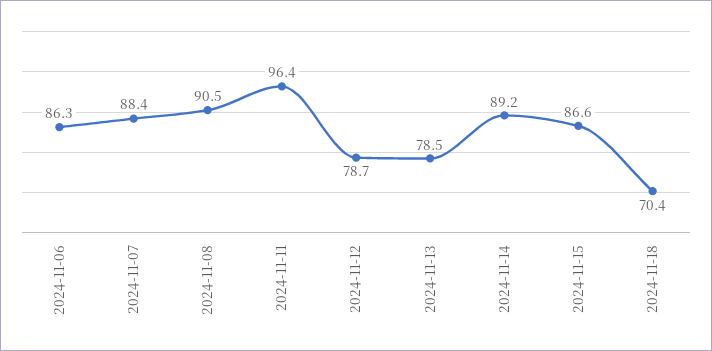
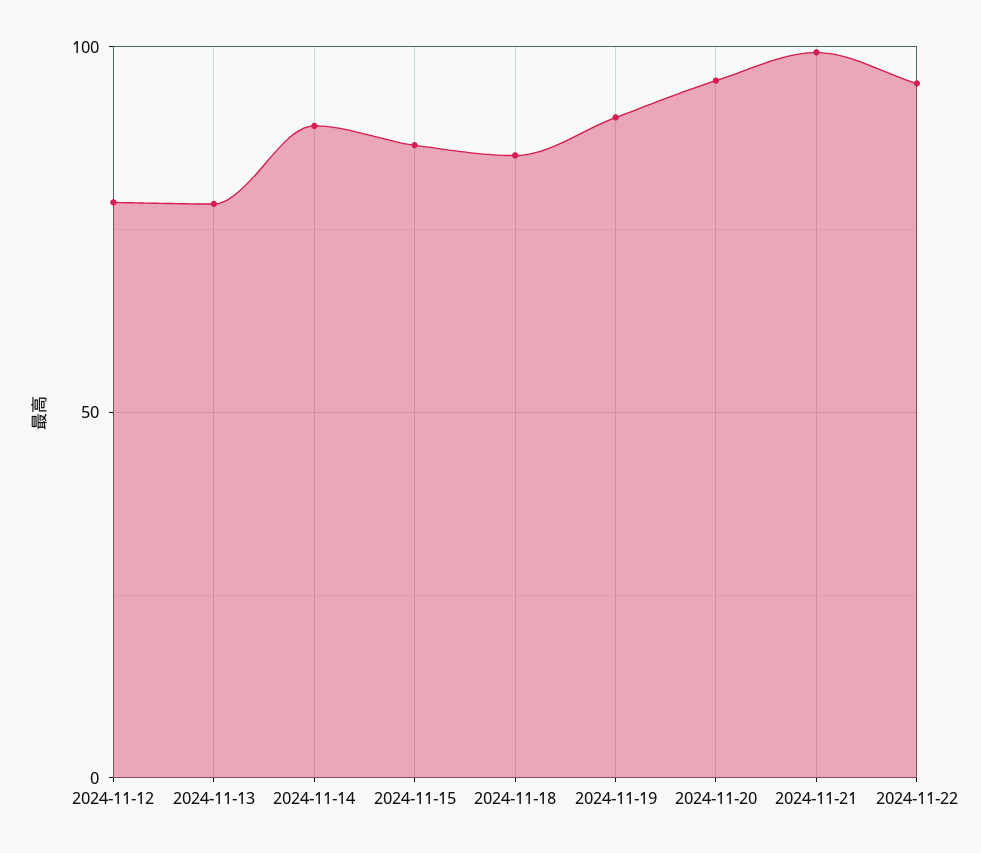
2024-11-06: 86.3 -> none
2024-11-07: 88.4 -> none
2024-11-08: 90.5 -> none
2024-11-11: 96.4 -> none
2024-11-18: 70.4 -> 85
2024-11-19: none -> 90
2024-11-20: none -> 95
2024-11-21: none -> 100
2024-11-22: none -> 95

